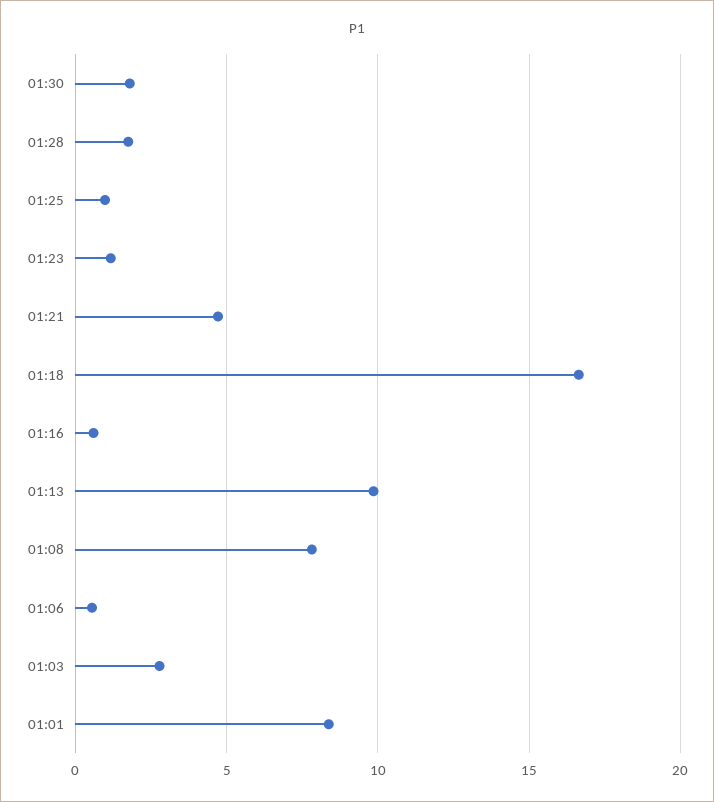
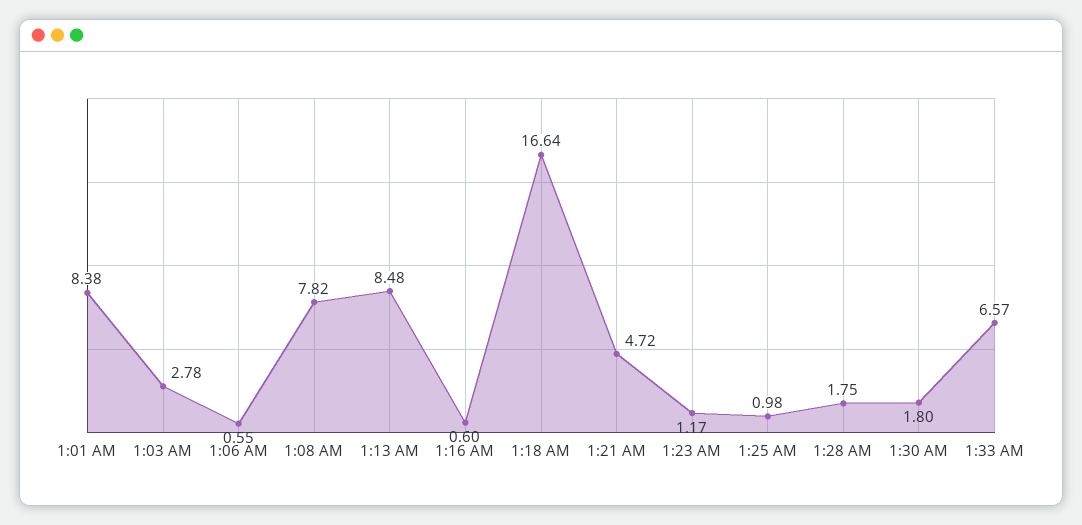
01:13: 10 -> 8.48
1:33 AM: none -> 6.57

